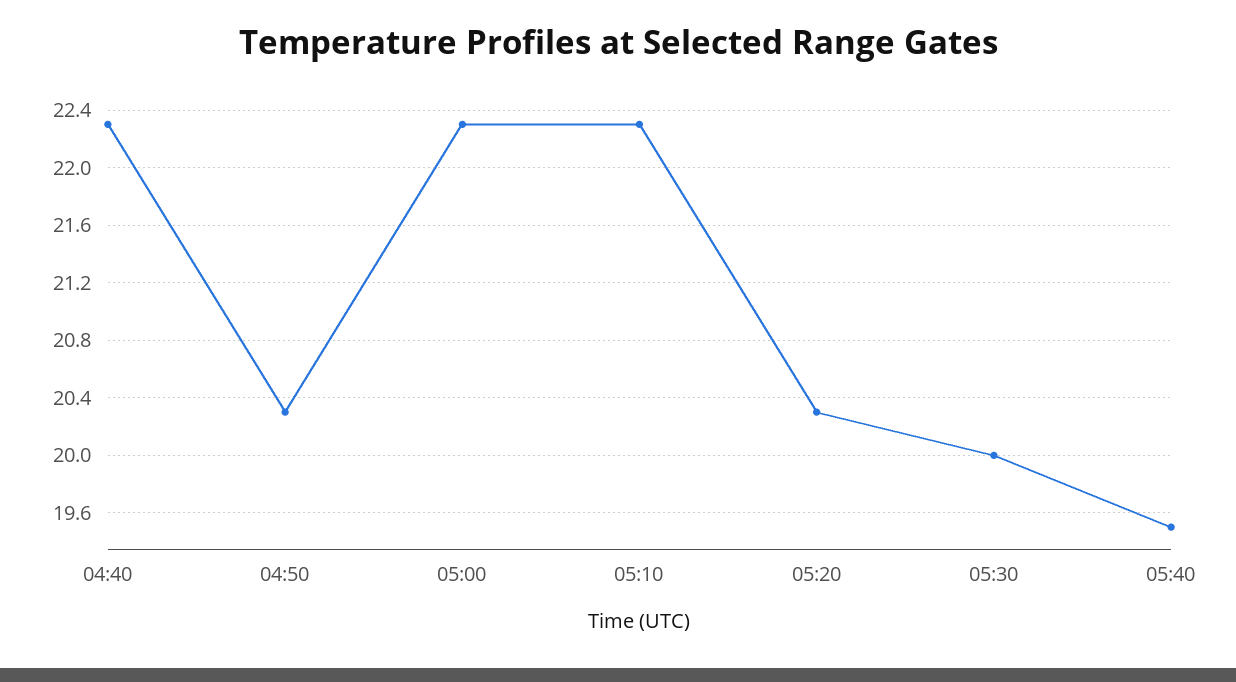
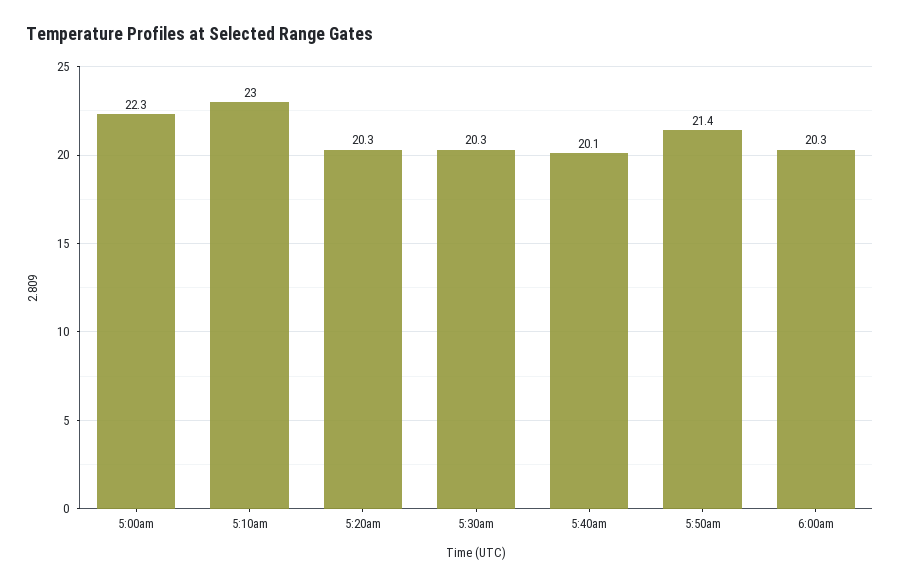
04:40: 22.3 -> none
04:50: 20.3 -> none
05:10: 22.3 -> 23
05:30: 20 -> 20.3
05:40: 19.5 -> 20.1
5:50am: none -> 21.4
6:00am: none -> 20.3

